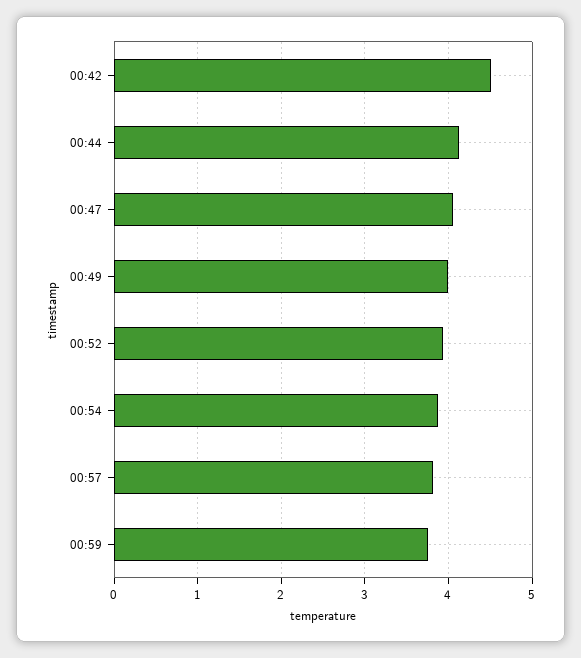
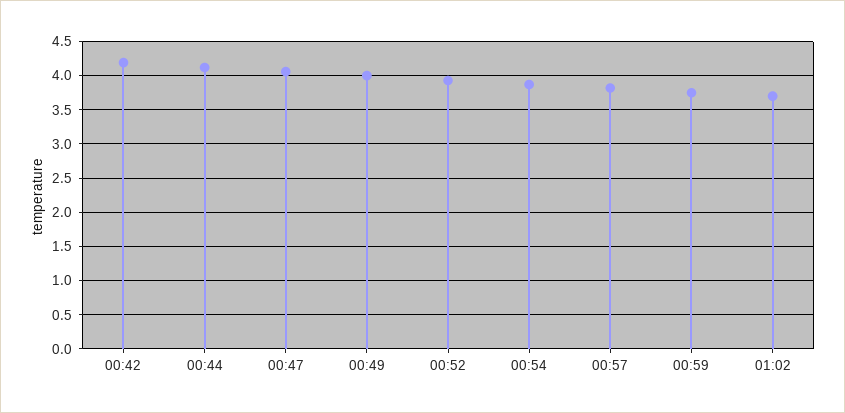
00:42: 4.5 -> 4.2
01:02: none -> 3.7

